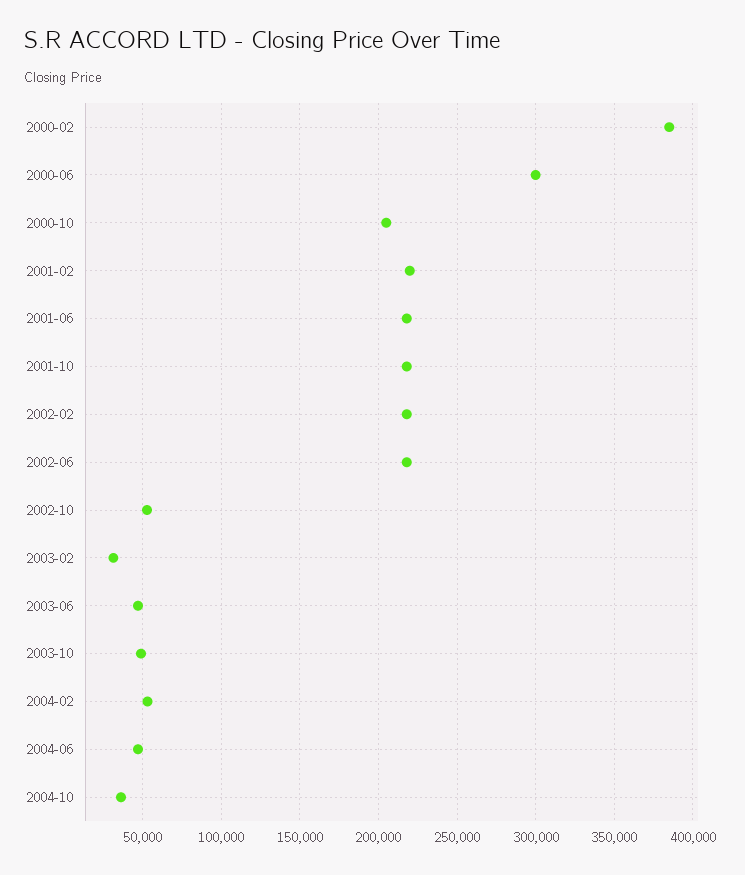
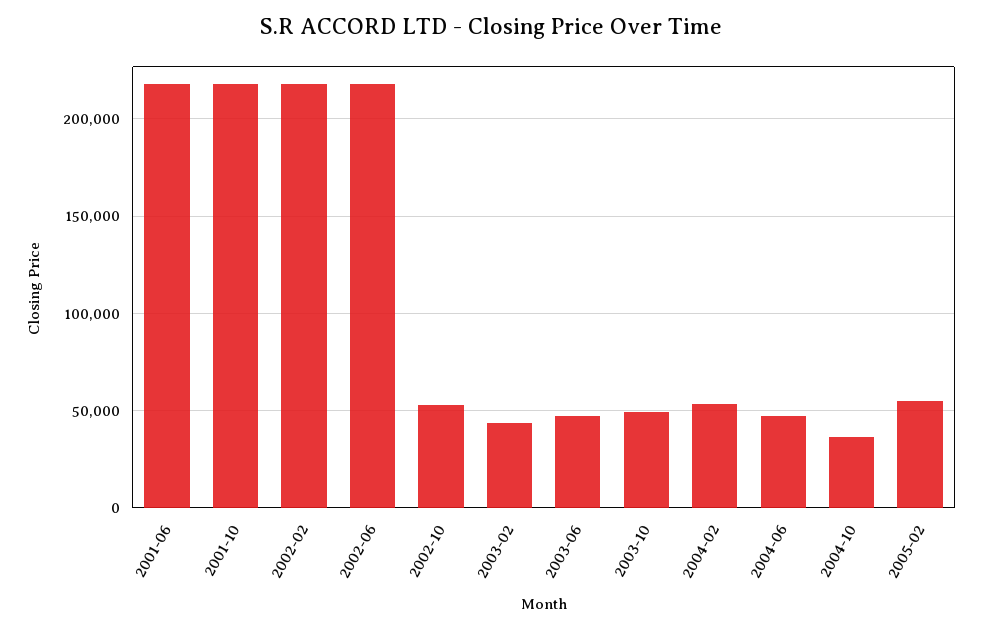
2000-02: 385000 -> none
2000-06: 300000 -> none
2000-10: 205000 -> none
2001-02: 220000 -> none
2003-02: 30000 -> 45000
2005-02: none -> 55000

